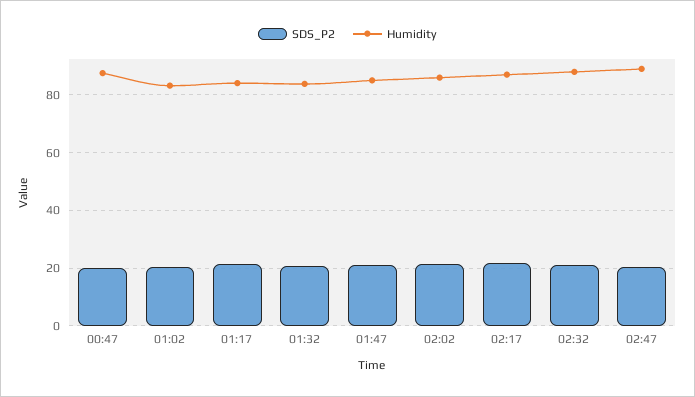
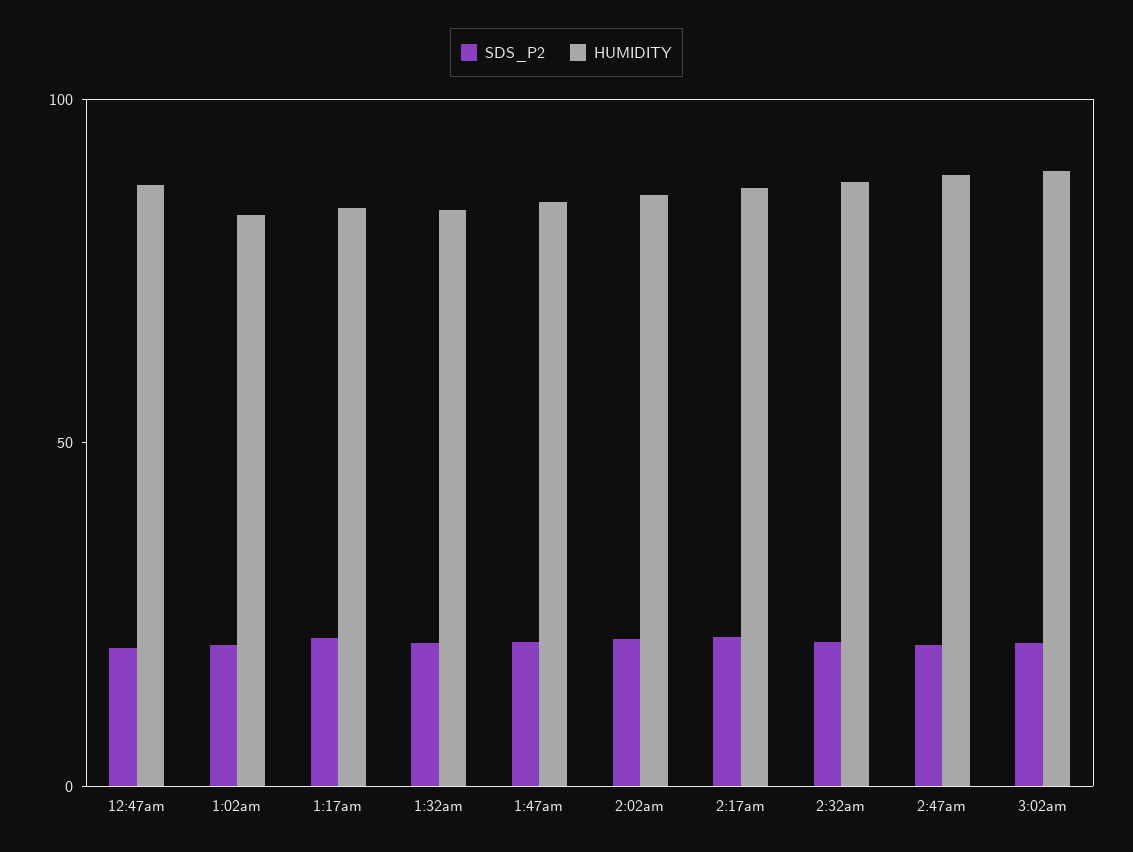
SDS_P2, 3:02am: none -> 20
Humidity, 3:02am: none -> 90

